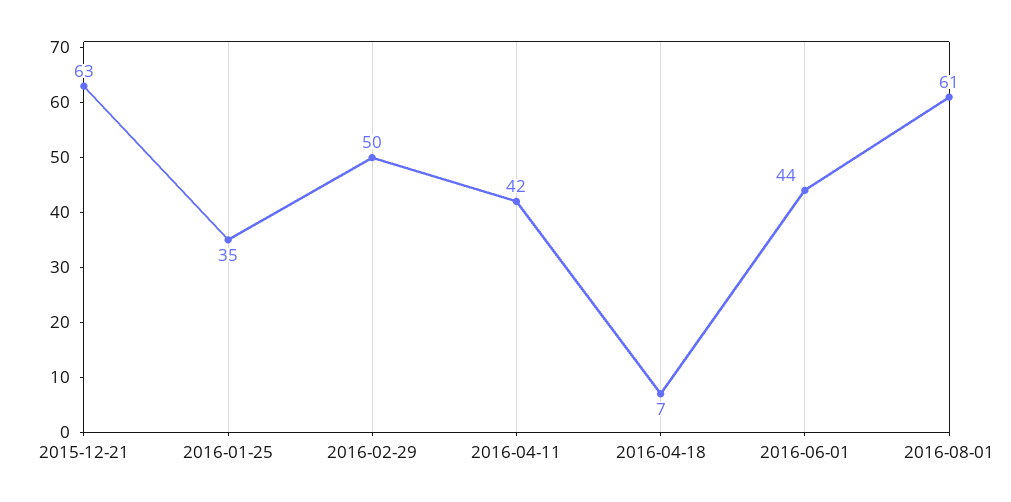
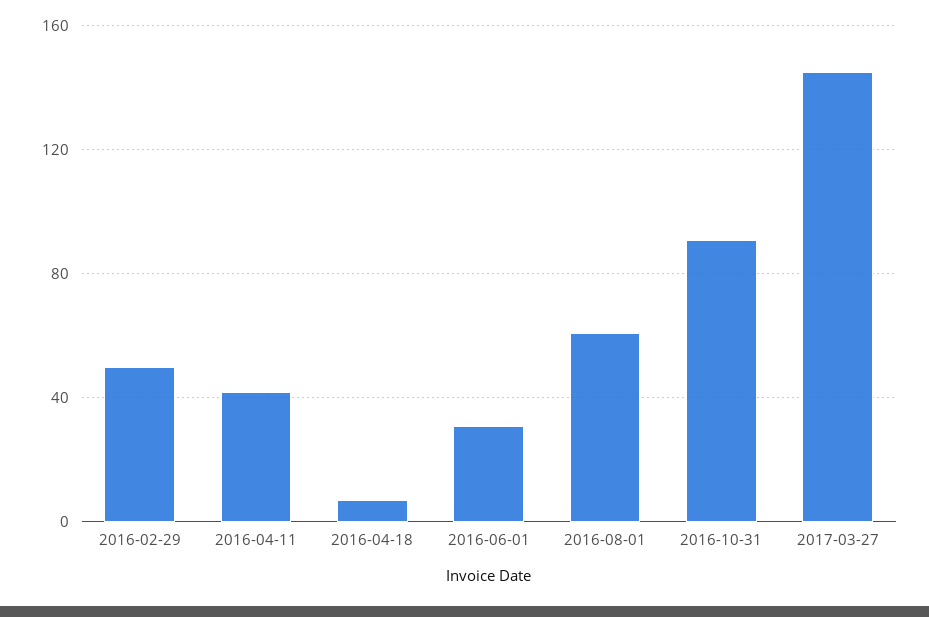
2015-12-21: 63 -> none
2016-01-25: 35 -> none
2016-06-01: 44 -> 30
2016-10-31: none -> 90
2017-03-27: none -> 145

